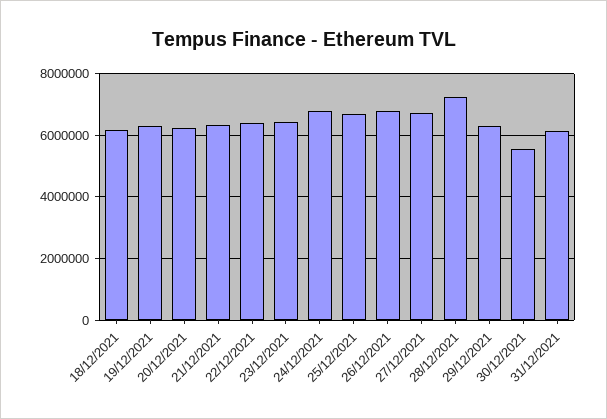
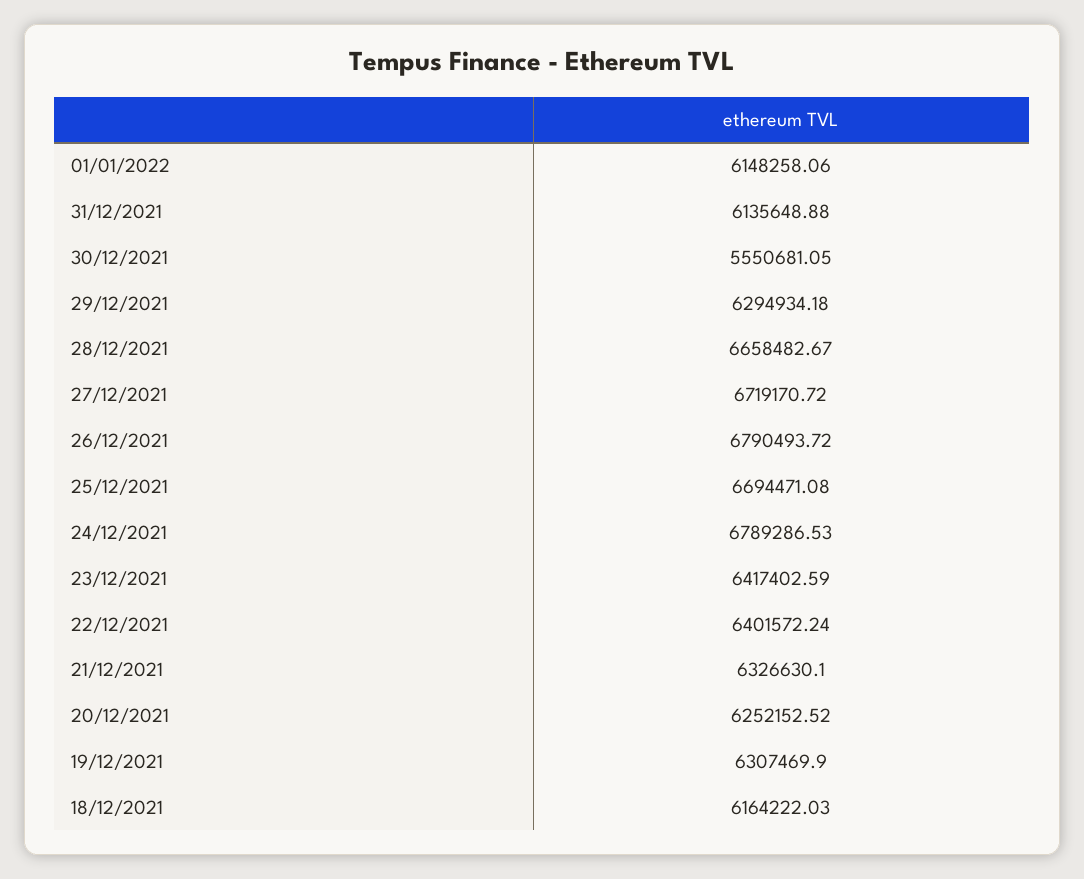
28/12/2021: 7200000 -> 6658482.67
01/01/2022: none -> 6148258.06

